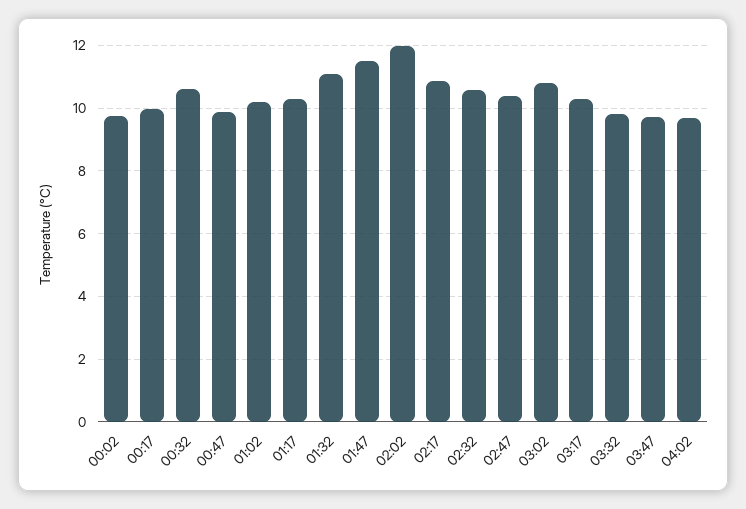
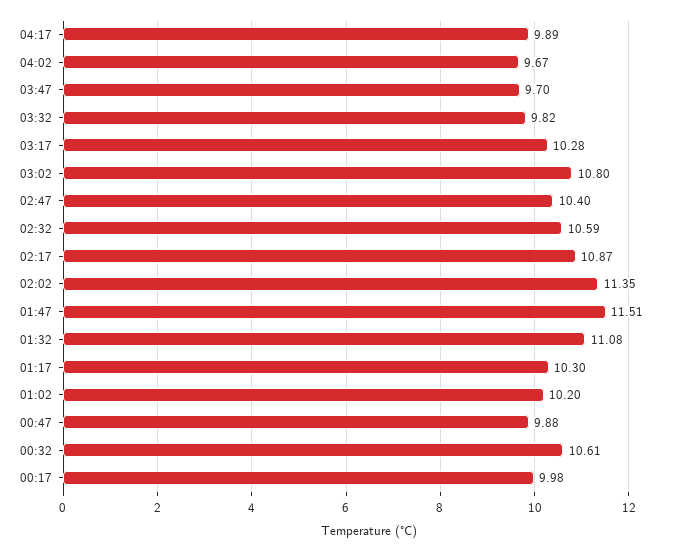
00:02: 9.8 -> none
02:02: 12 -> 11.35
04:17: none -> 9.89

